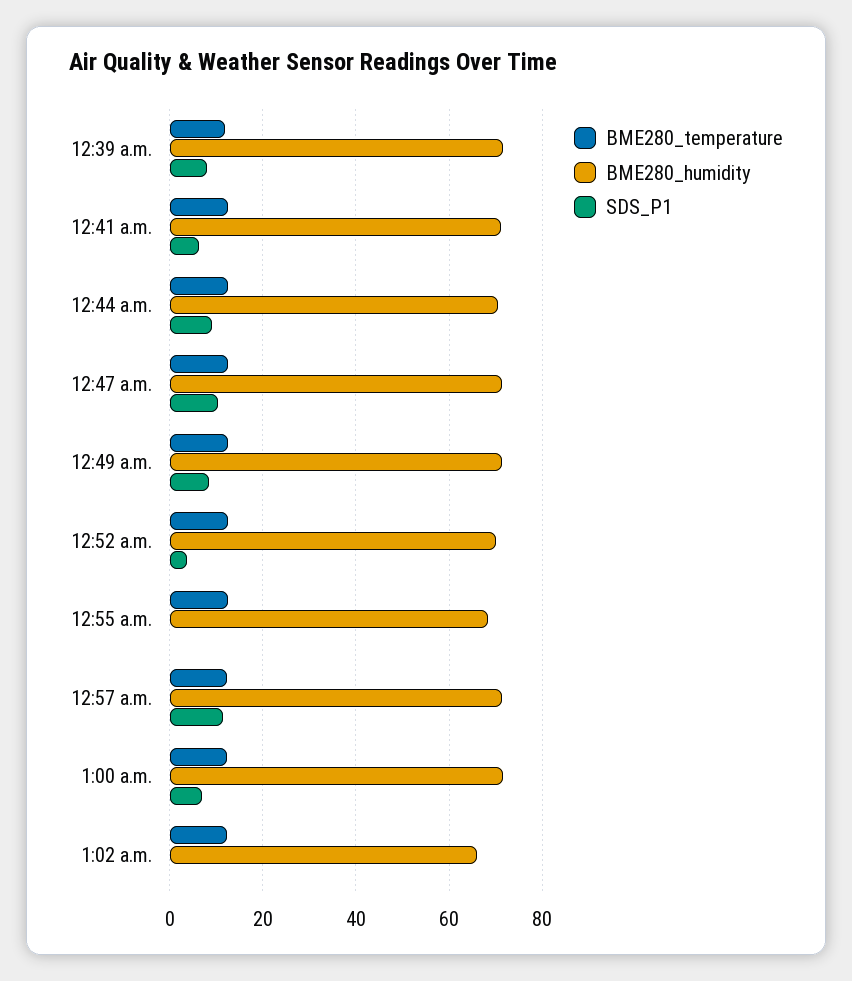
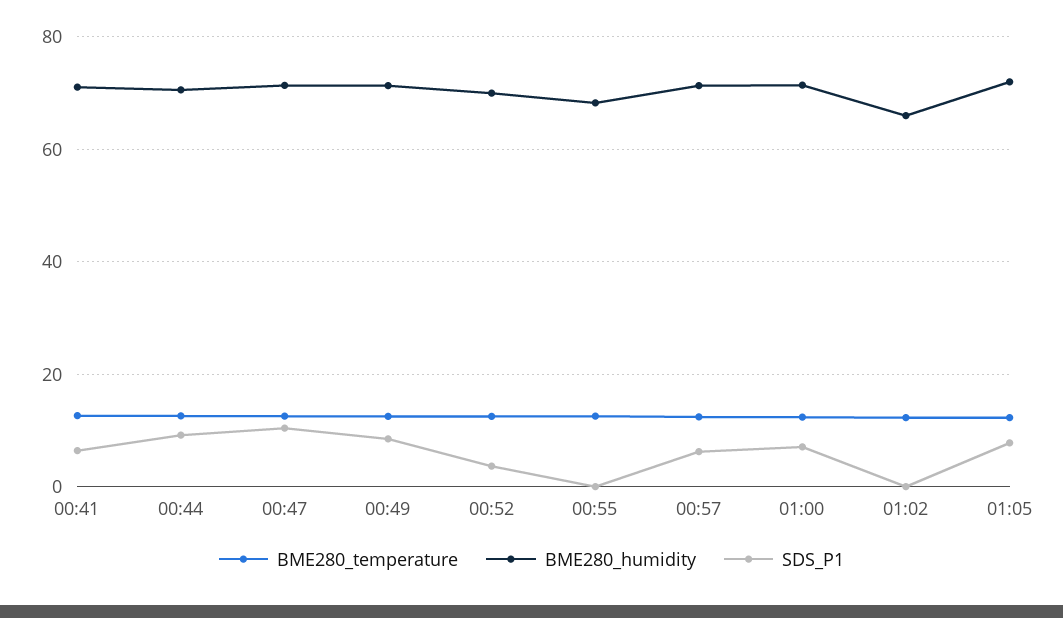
BME280_temperature, 12:39 a.m.: 12 -> none
BME280_humidity, 12:39 a.m.: 72 -> none
SDS_P1, 12:39 a.m.: 8 -> none
SDS_P1, 12:57 a.m.: 12 -> 6
BME280_temperature, 01:05: none -> 12
BME280_humidity, 01:05: none -> 72
SDS_P1, 01:05: none -> 8

